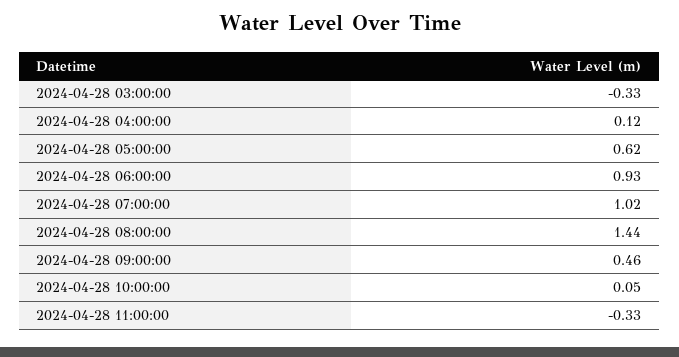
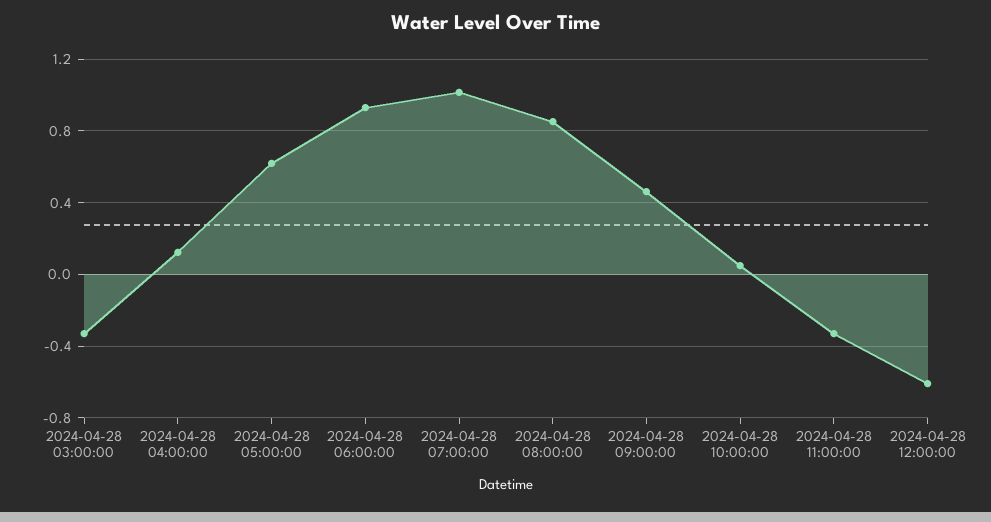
2024-04-28 08:00:00: 1.44 -> 0.85
2024-04-28 12:00:00: none -> -0.6

